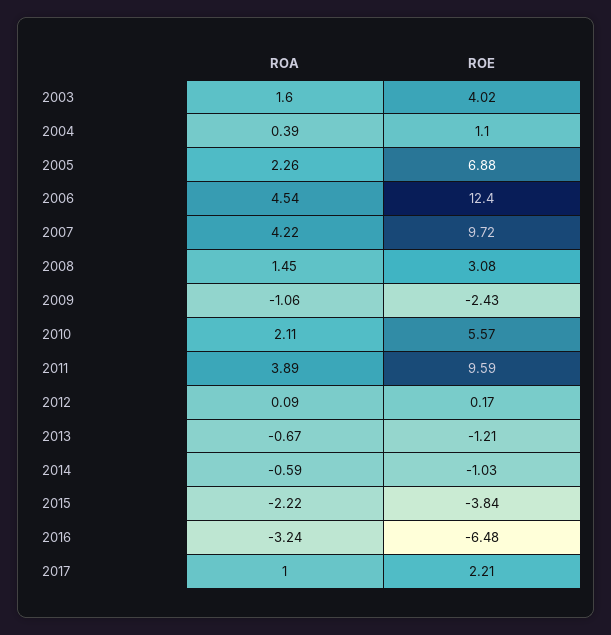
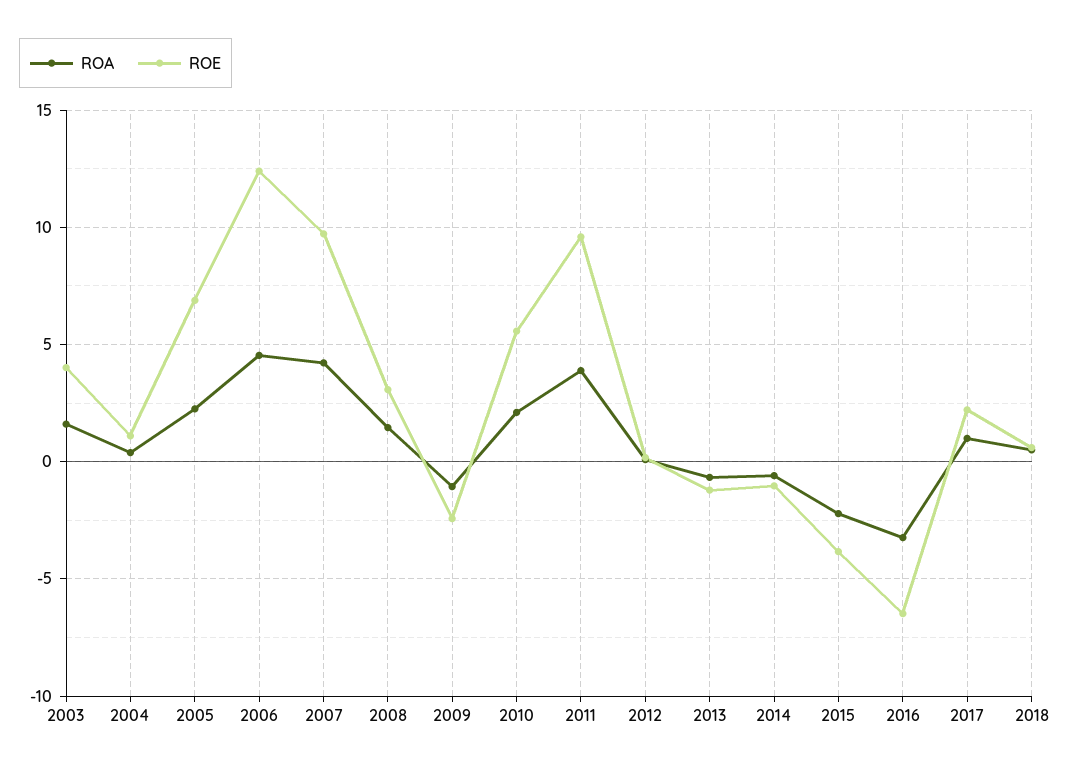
ROA, 2018: none -> 0.5
ROE, 2018: none -> 0.5

